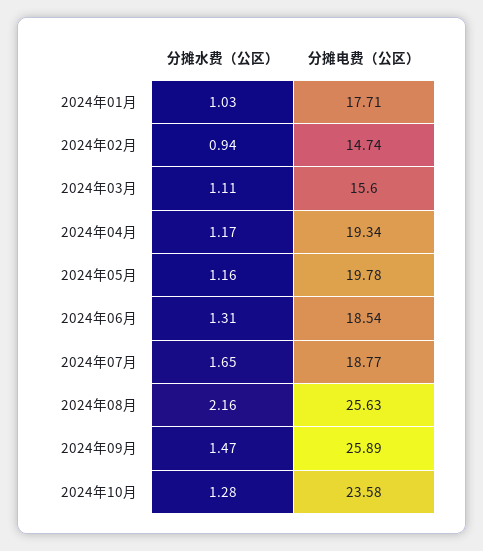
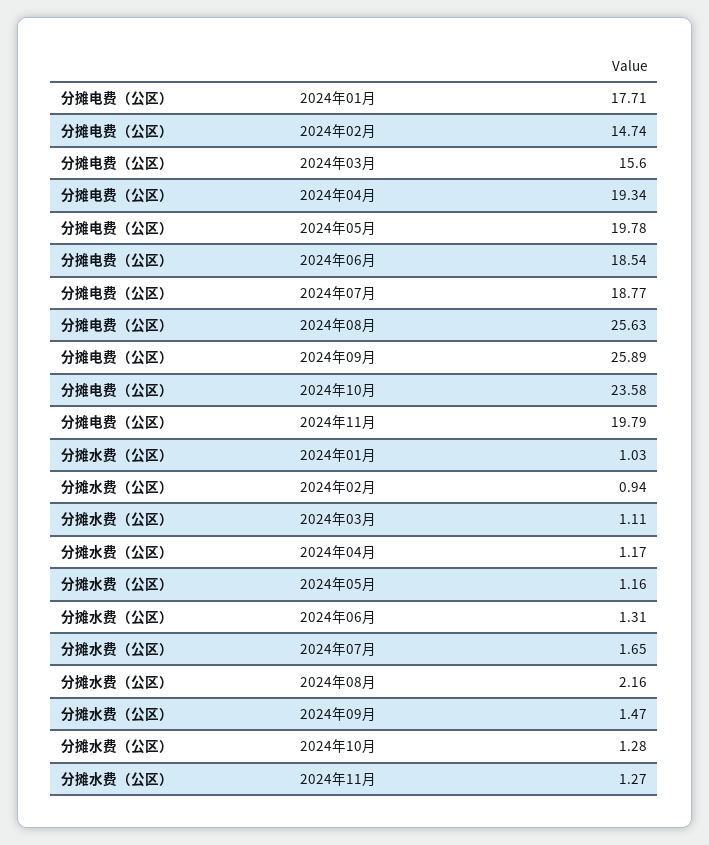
分摊电费（公区）, 2024年11月: none -> 19.79
分摊水费（公区）, 2024年11月: none -> 1.27

